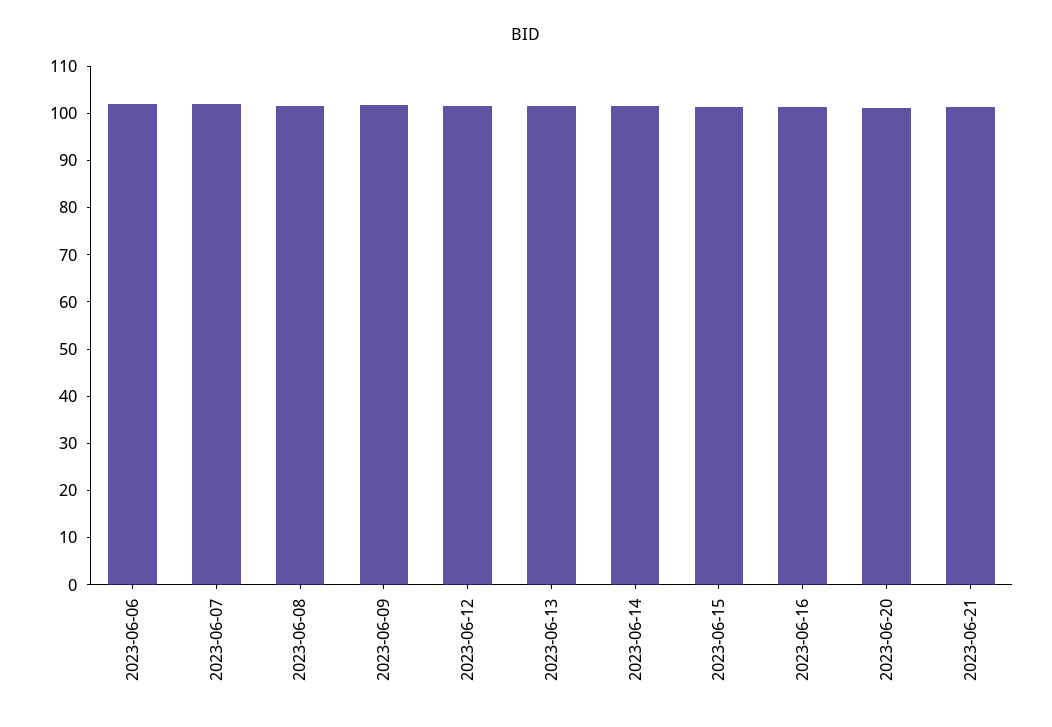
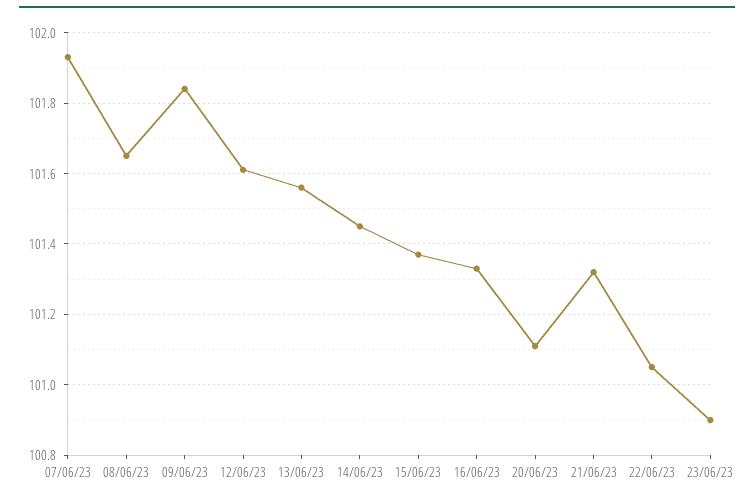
2023-06-06: 102 -> none
22/06/23: none -> 101.05
23/06/23: none -> 100.9

